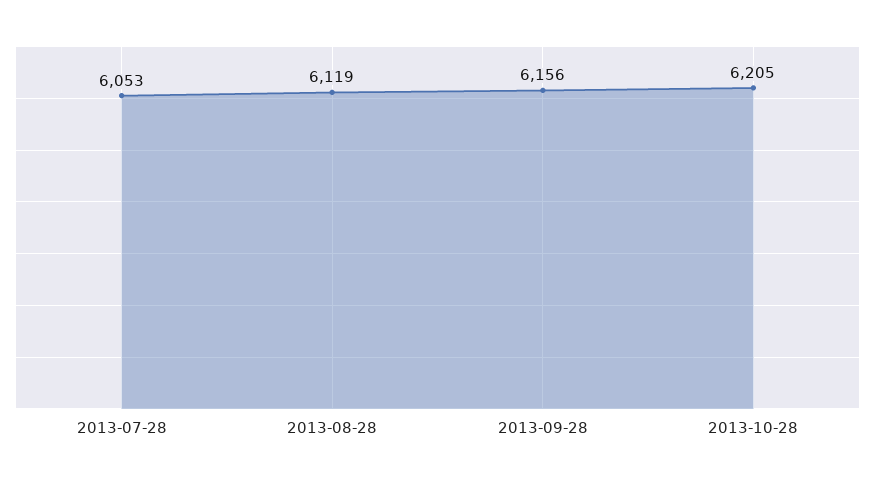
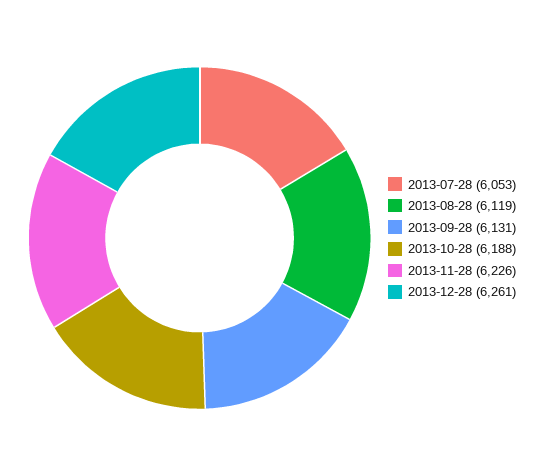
2013-09-28: 6156 -> 6131
2013-10-28: 6205 -> 6188
2013-11-28: none -> 6226
2013-12-28: none -> 6261

